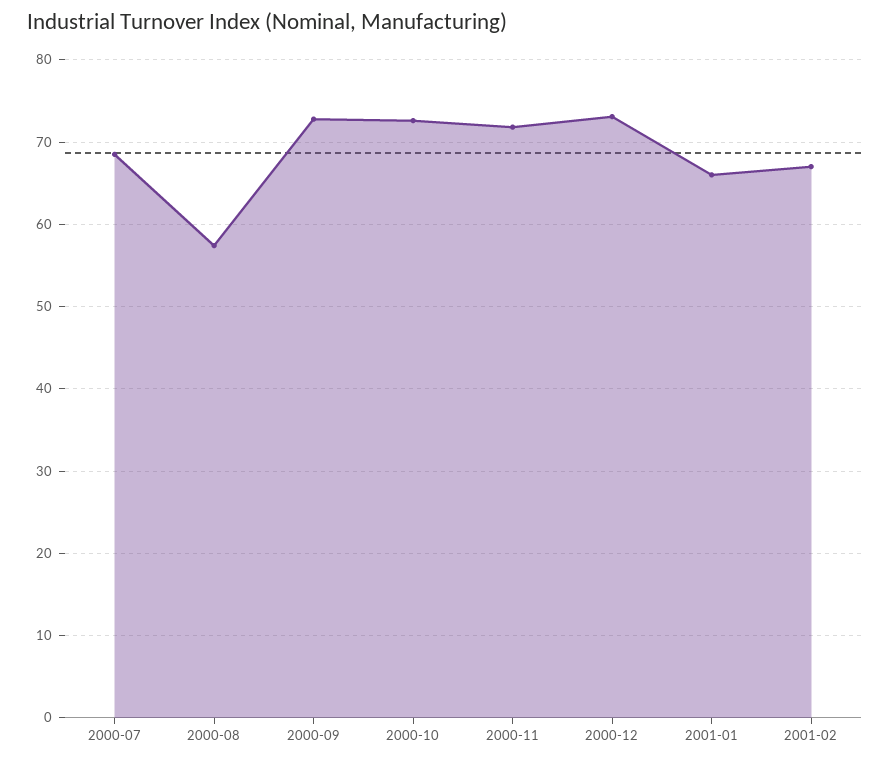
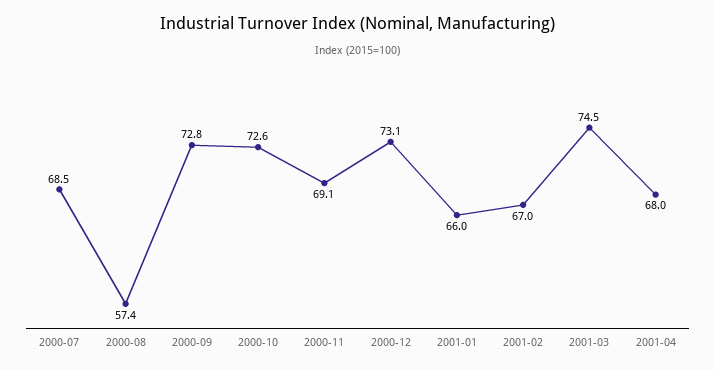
2000-11: 72 -> 69.1
2001-03: none -> 74.5
2001-04: none -> 68

